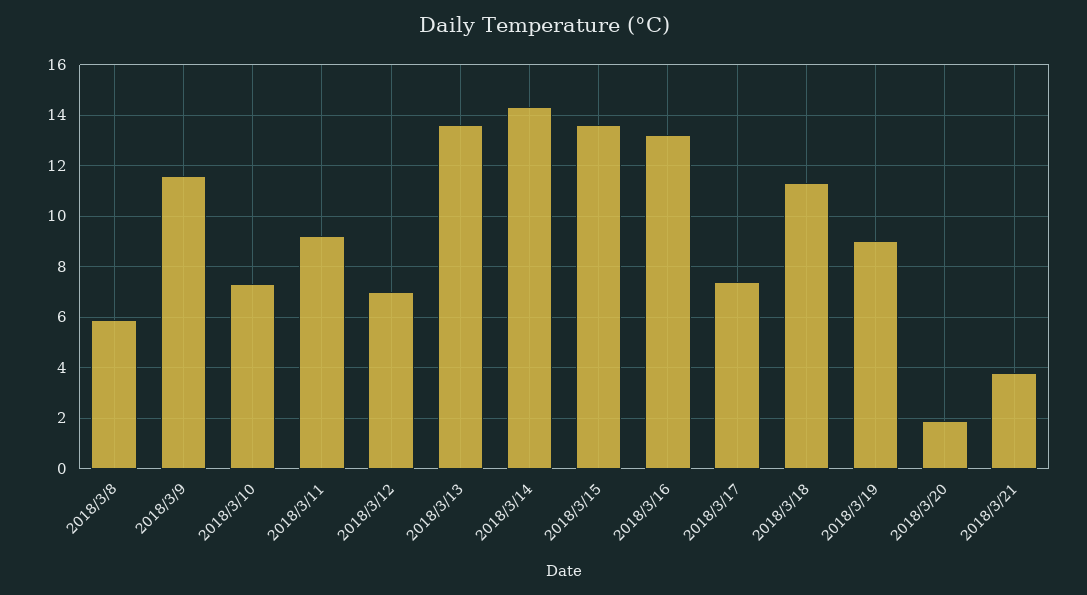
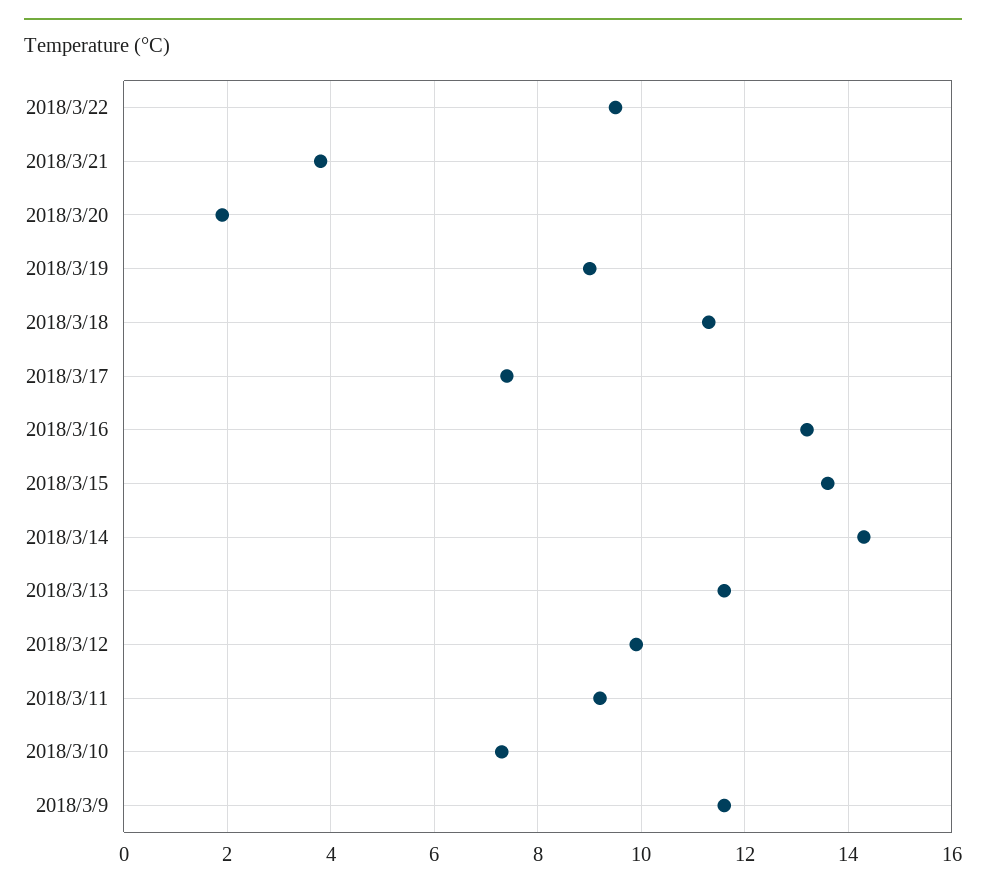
2018/3/8: 6 -> none
2018/3/12: 7 -> 10
2018/3/13: 13.5 -> 11.5
2018/3/22: none -> 9.5

